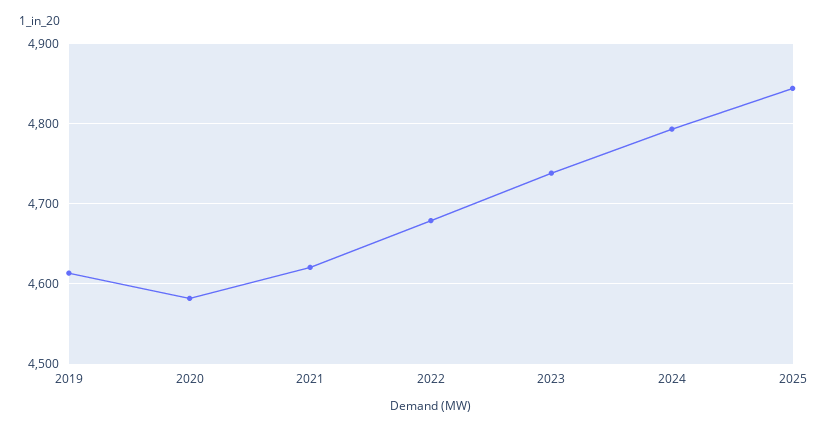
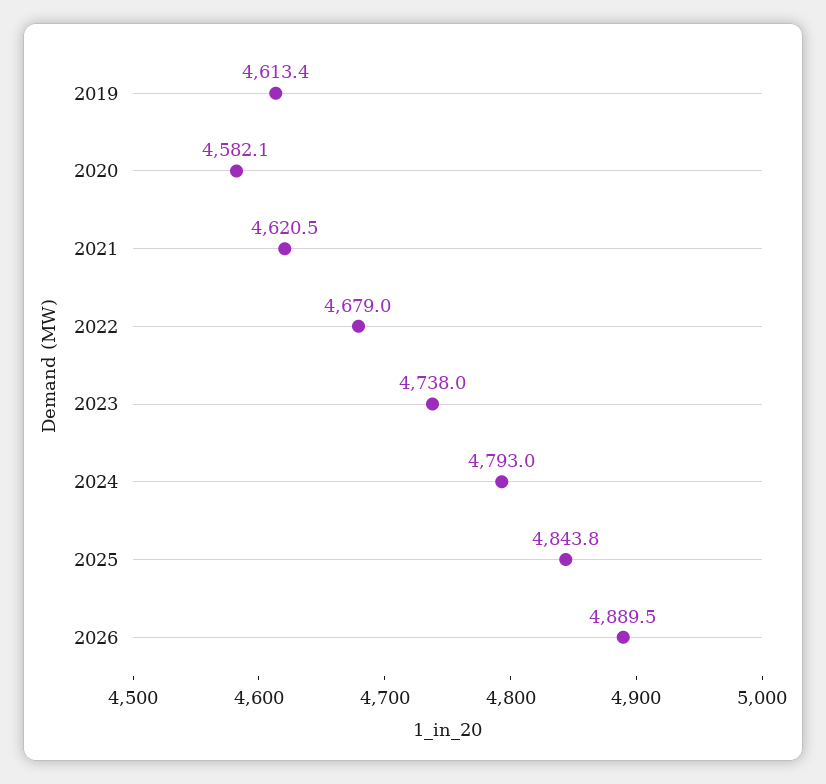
2026: none -> 4889.5

